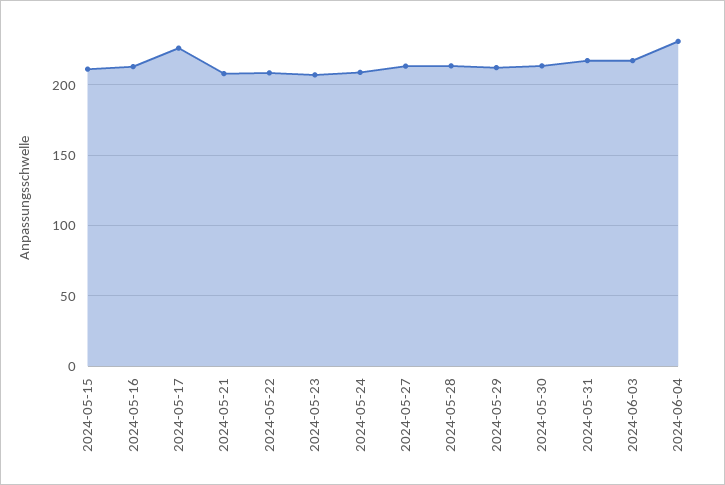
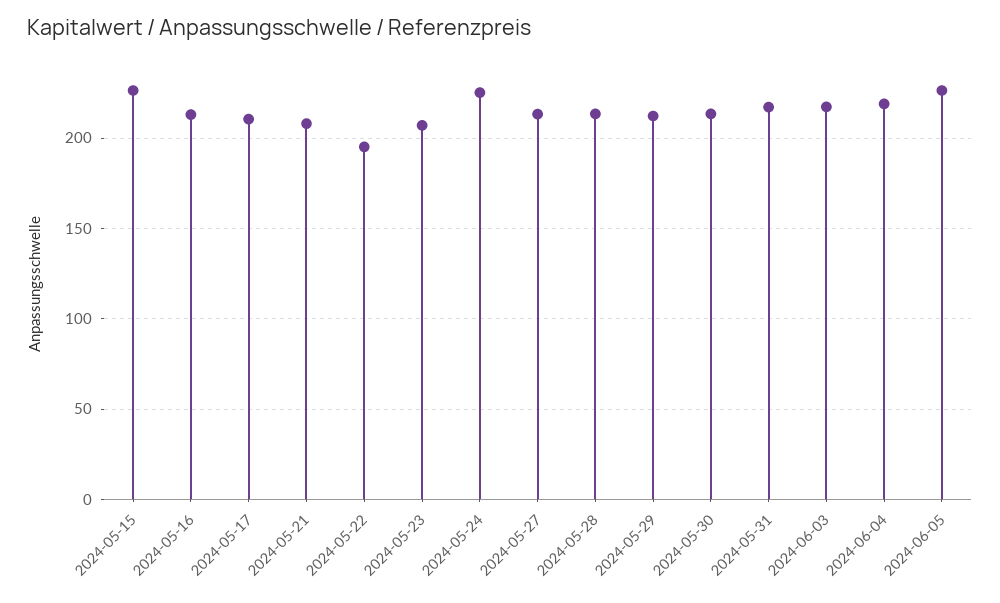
2024-05-15: 210 -> 225
2024-05-17: 225 -> 210
2024-05-22: 210 -> 195
2024-05-24: 210 -> 225
2024-06-04: 230 -> 220
2024-06-05: none -> 225

